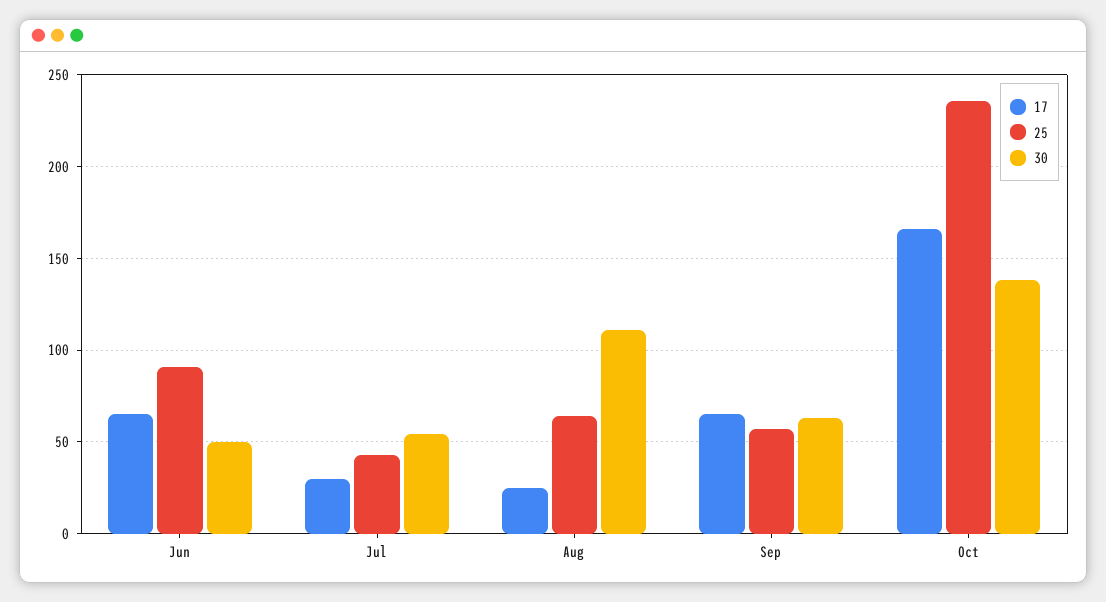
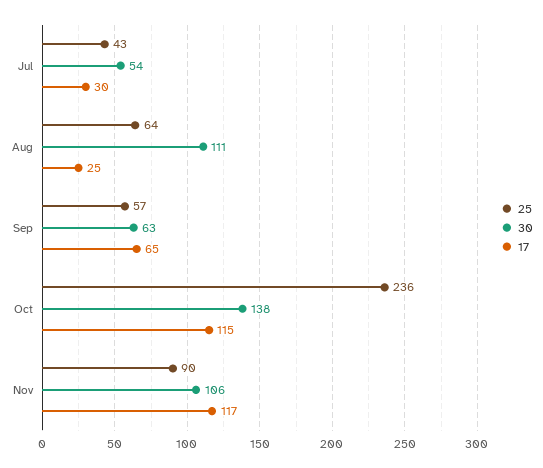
17, Jun: 65 -> none
25, Jun: 90 -> none
30, Jun: 50 -> none
17, Oct: 165 -> 115
25, Nov: none -> 90
30, Nov: none -> 106
17, Nov: none -> 117

